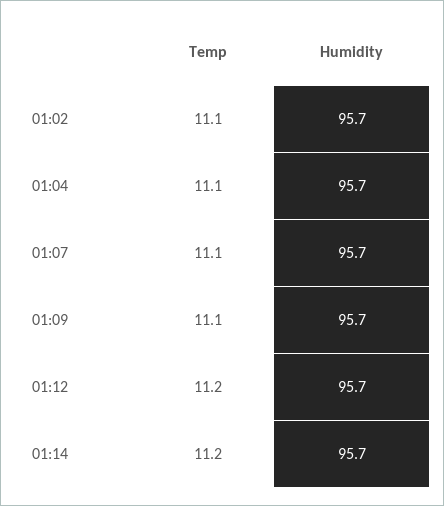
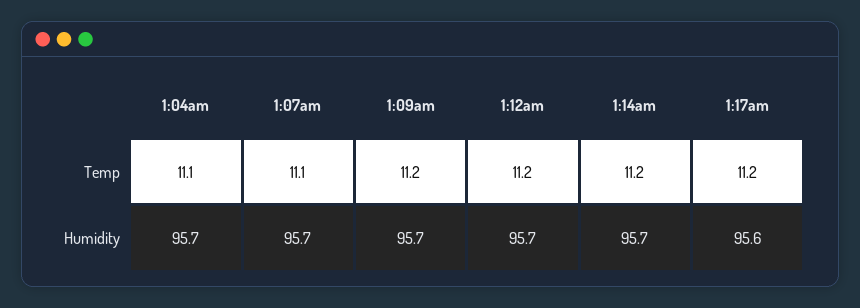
Temp, 01:02: 11.1 -> none
Humidity, 01:02: 95.7 -> none
Temp, 01:09: 11.1 -> 11.2
Temp, 1:17am: none -> 11.2
Humidity, 1:17am: none -> 95.6

